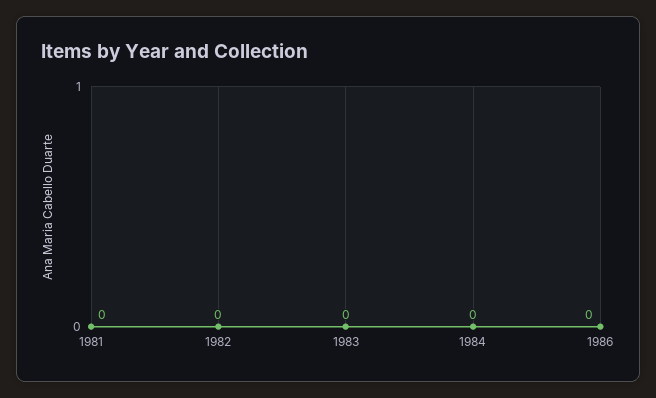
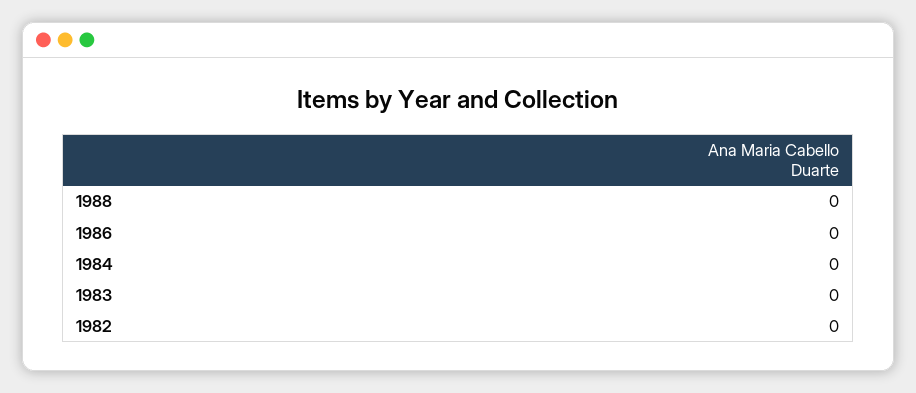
1981: 0 -> none
1988: none -> 0

